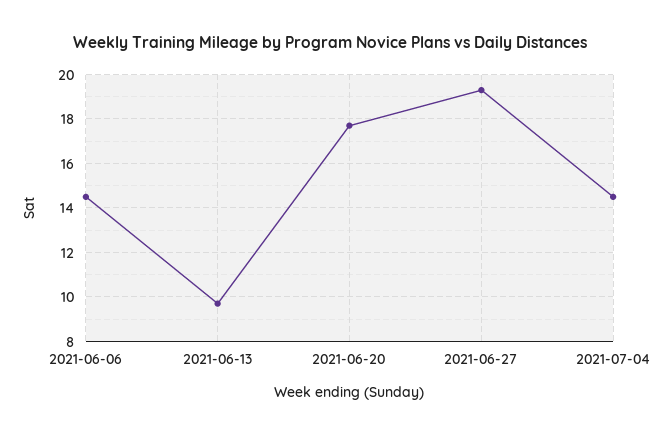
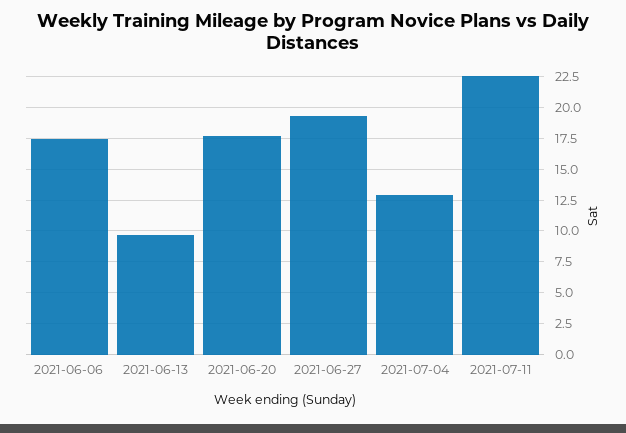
2021-06-06: 14.5 -> 17.5
2021-07-04: 14.5 -> 13
2021-07-11: none -> 22.5

